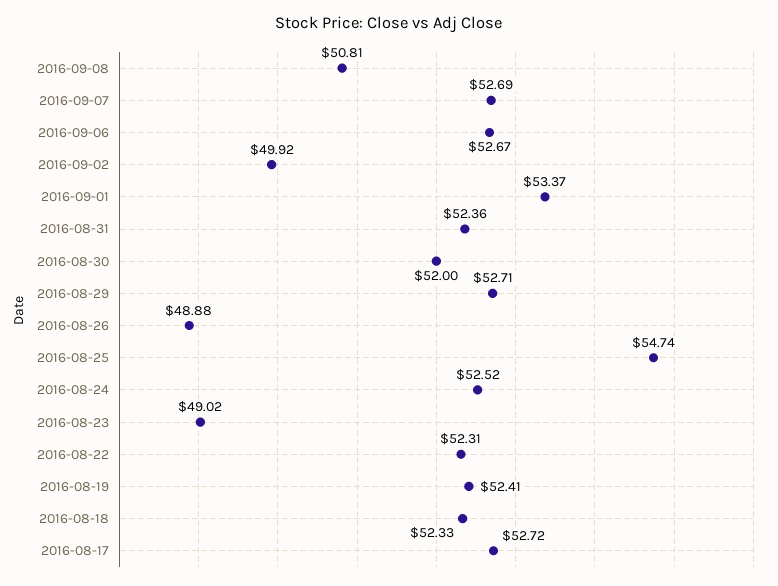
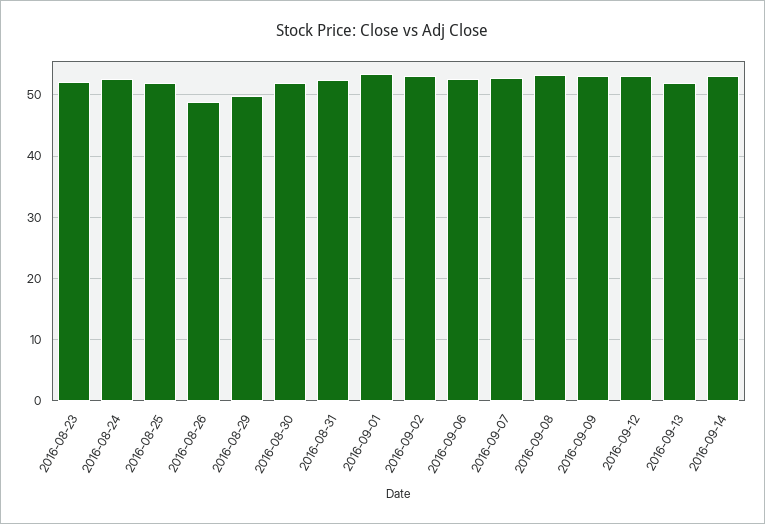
2016-09-08: 50.81 -> 53
2016-09-02: 49.92 -> 53
2016-08-29: 52.71 -> 50
2016-08-25: 54.74 -> 52
2016-08-23: 49.02 -> 52
2016-08-22: 52.31 -> none
2016-08-19: 52.41 -> none
2016-08-18: 52.33 -> none
2016-08-17: 52.72 -> none
2016-09-09: none -> 53
2016-09-12: none -> 53
2016-09-13: none -> 52
2016-09-14: none -> 53

